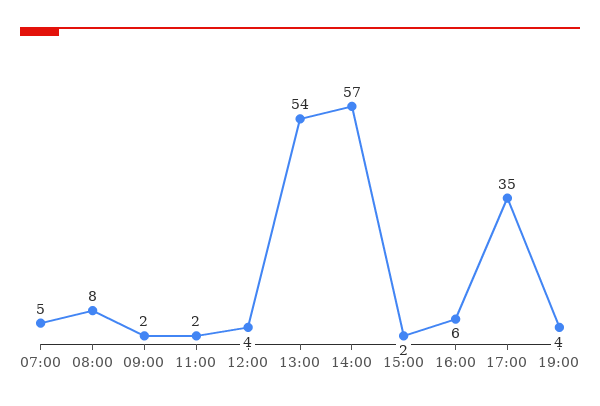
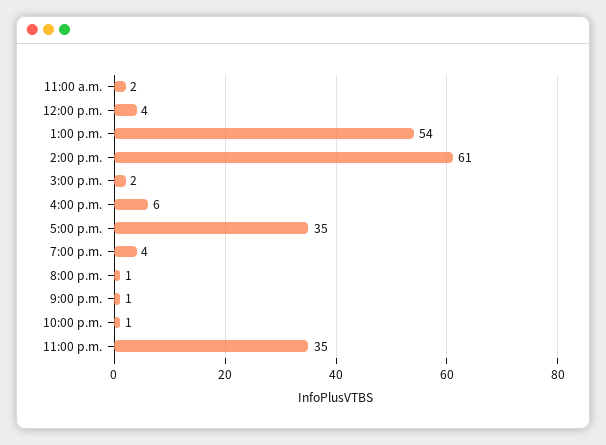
07:00: 5 -> none
08:00: 8 -> none
09:00: 2 -> none
14:00: 57 -> 61
8:00 p.m.: none -> 1
9:00 p.m.: none -> 1
10:00 p.m.: none -> 1
11:00 p.m.: none -> 35

